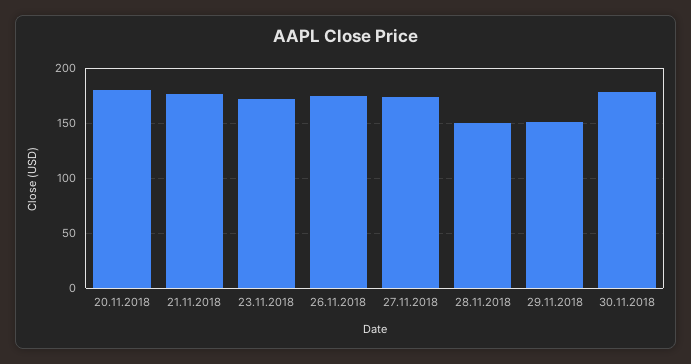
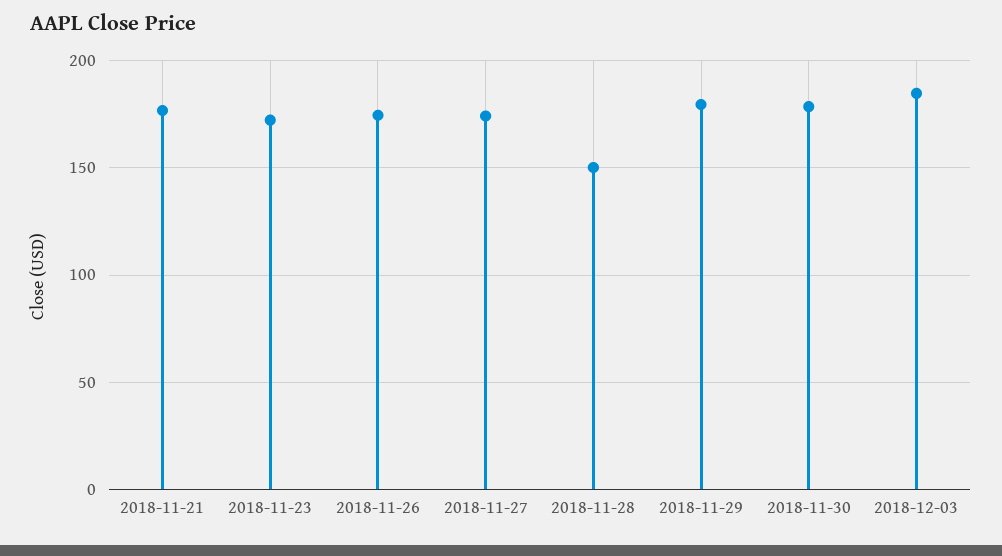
20.11.2018: 180 -> none
29.11.2018: 150 -> 180
2018-12-03: none -> 185

